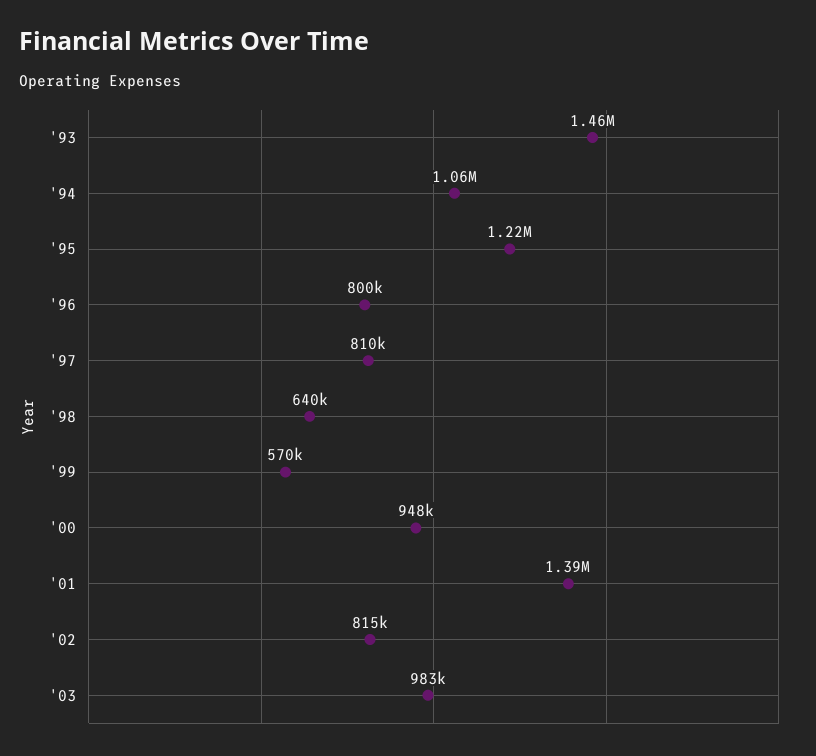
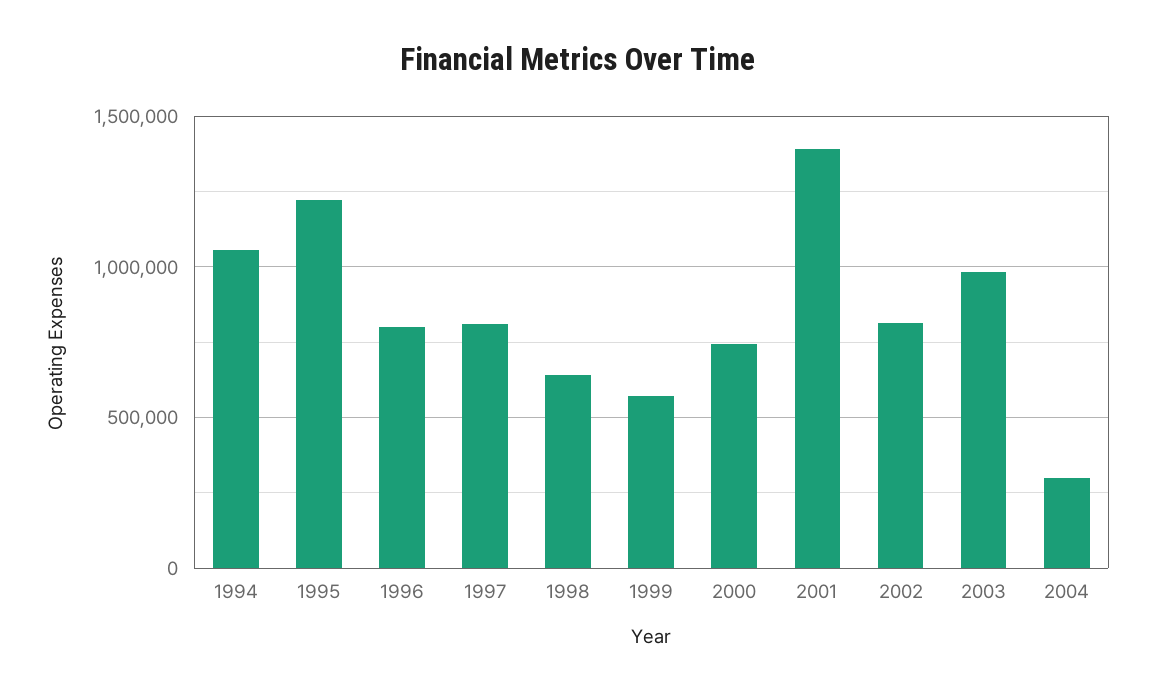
'93: 1460000 -> none
'00: 948000 -> 750000
2004: none -> 300000

